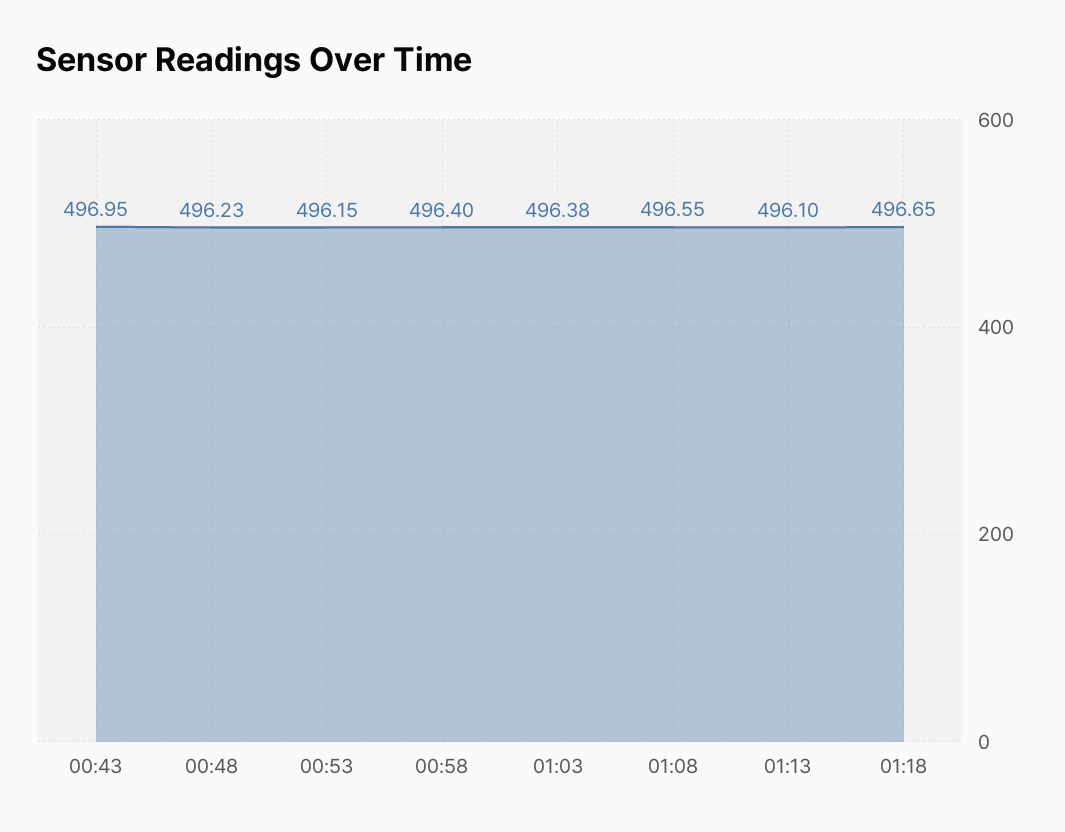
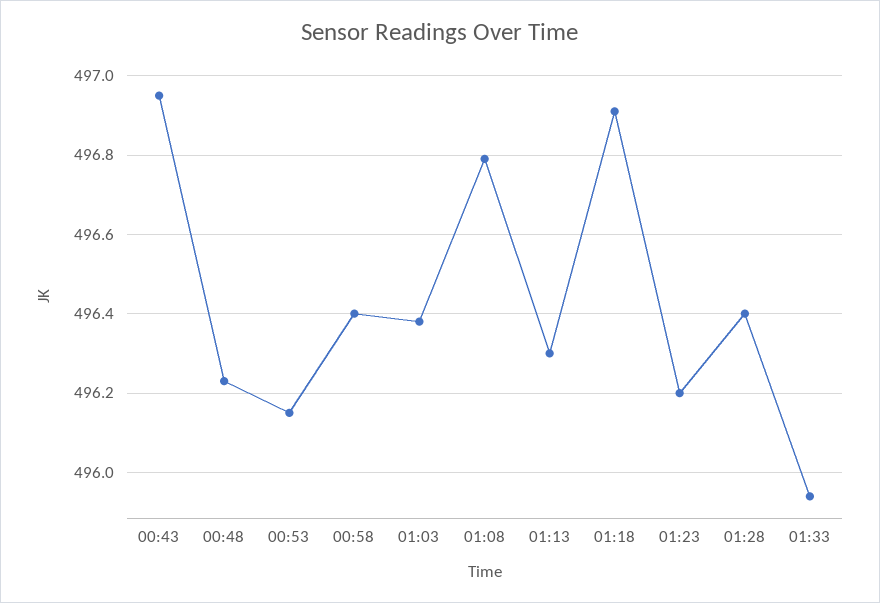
01:08: 496.55 -> 496.8
01:13: 496.1 -> 496.3
01:18: 496.65 -> 496.9
01:23: none -> 496.2
01:28: none -> 496.4
01:33: none -> 495.95

